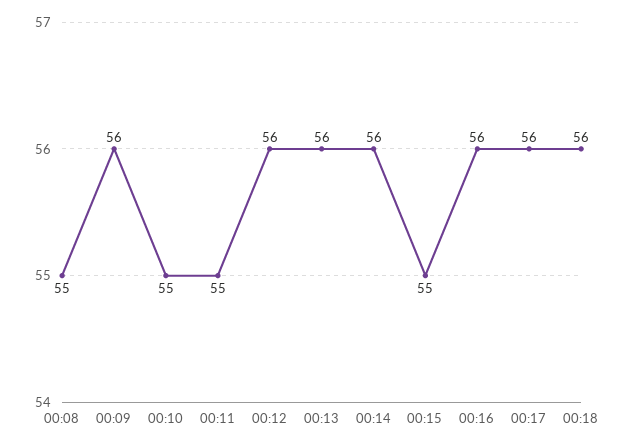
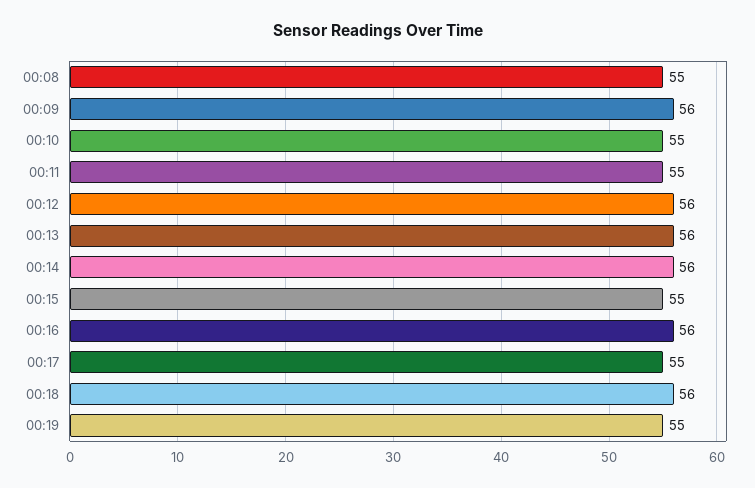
00:17: 56 -> 55
00:19: none -> 55

